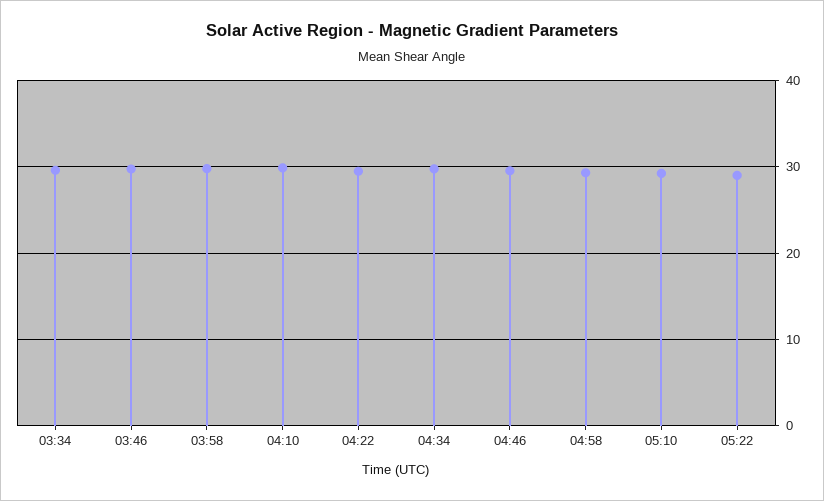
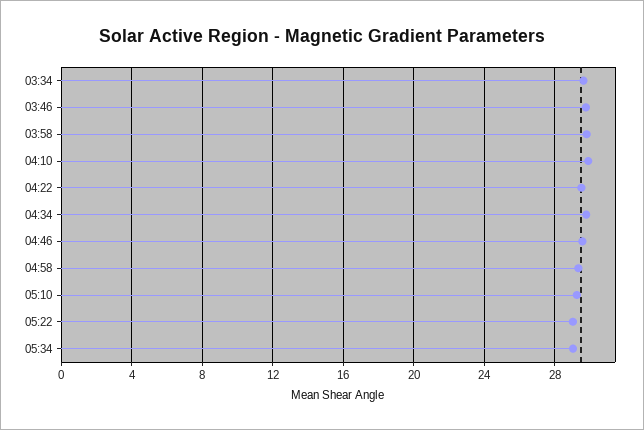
05:34: none -> 29

